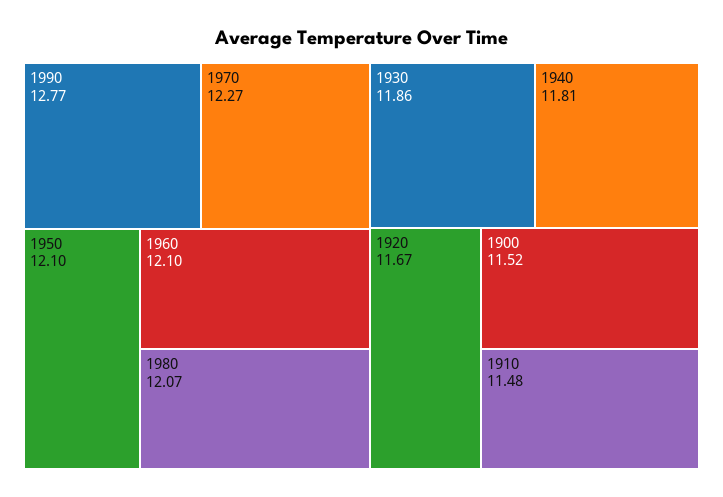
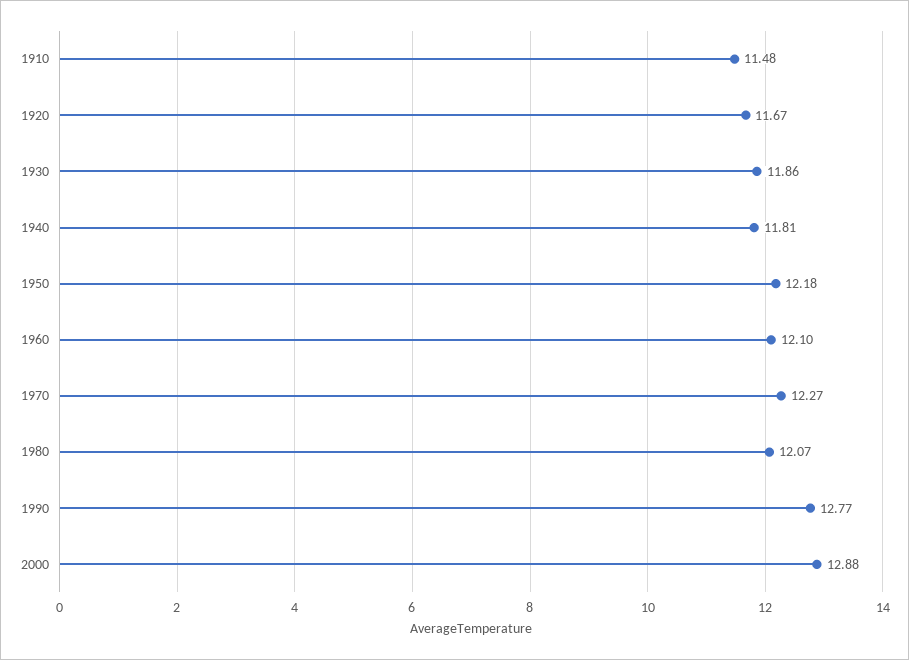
1950: 12.1 -> 12.18
1900: 11.52 -> none
2000: none -> 12.88

